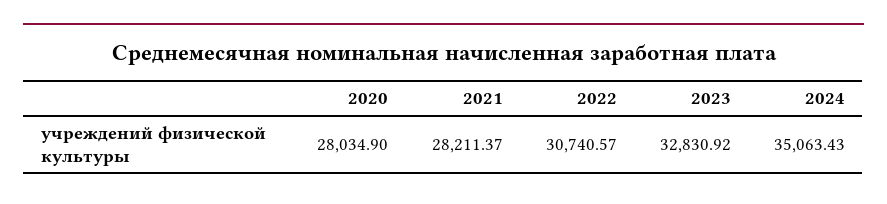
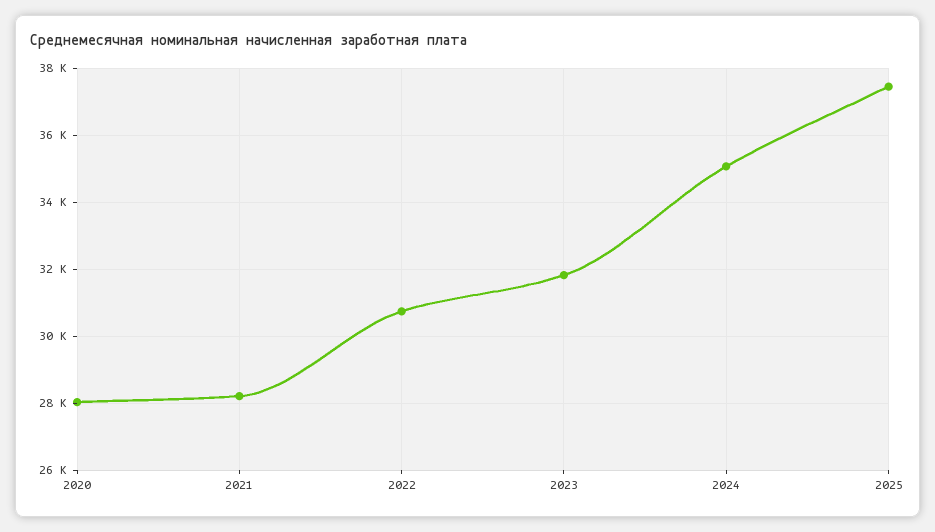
2023: 32830.92 -> 31800
2025: none -> 37400

